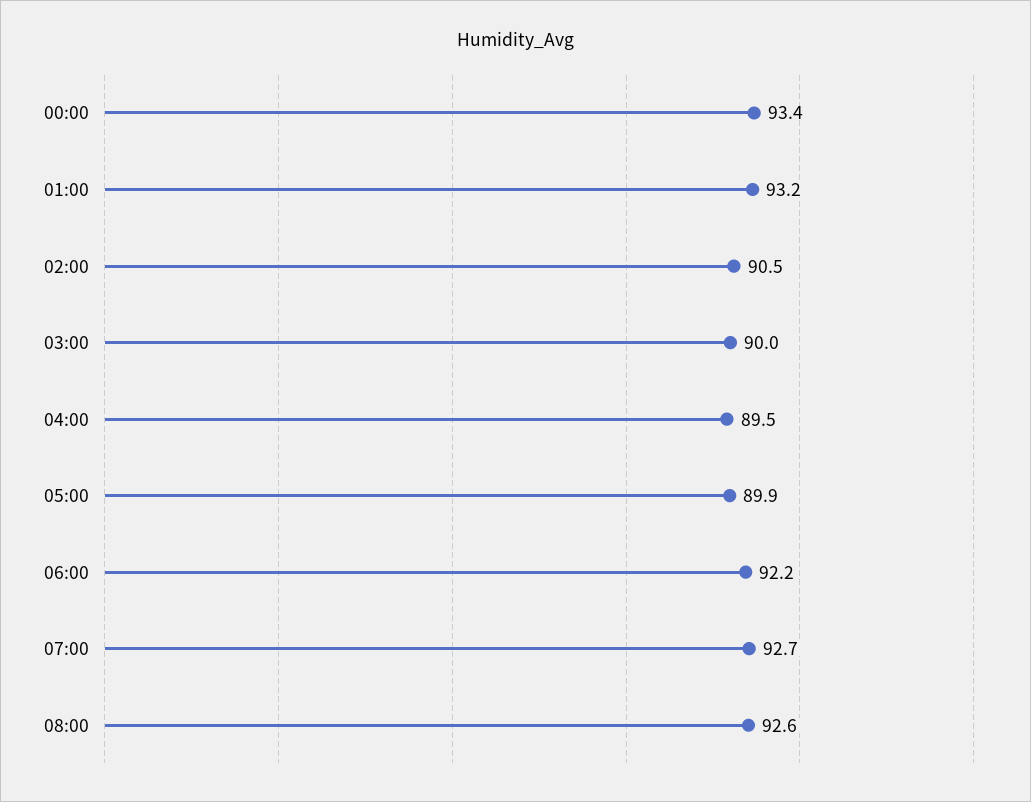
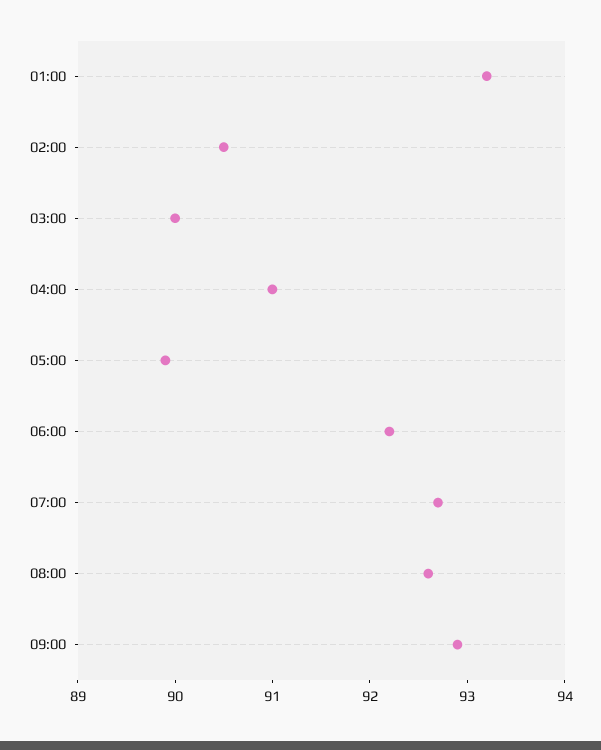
00:00: 93.4 -> none
04:00: 89.5 -> 91
09:00: none -> 92.9

